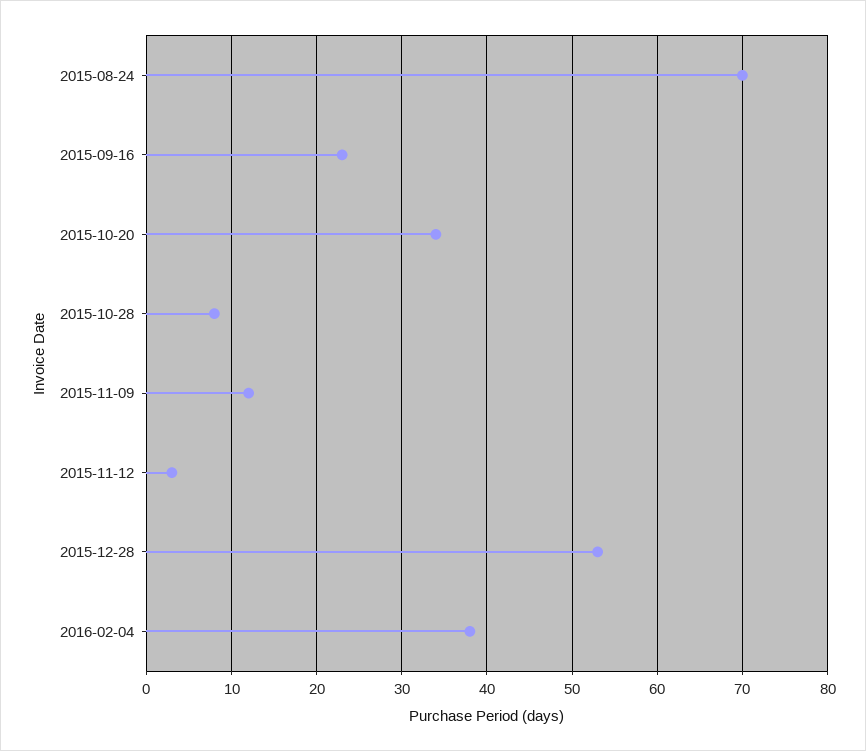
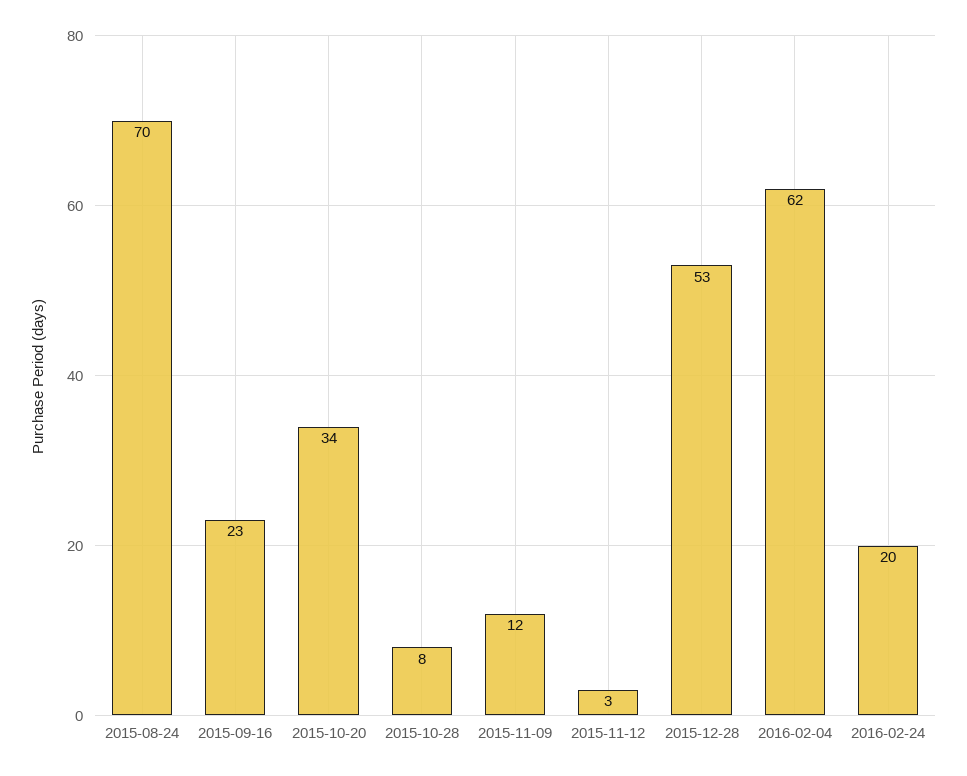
2016-02-04: 38 -> 62
2016-02-24: none -> 20

